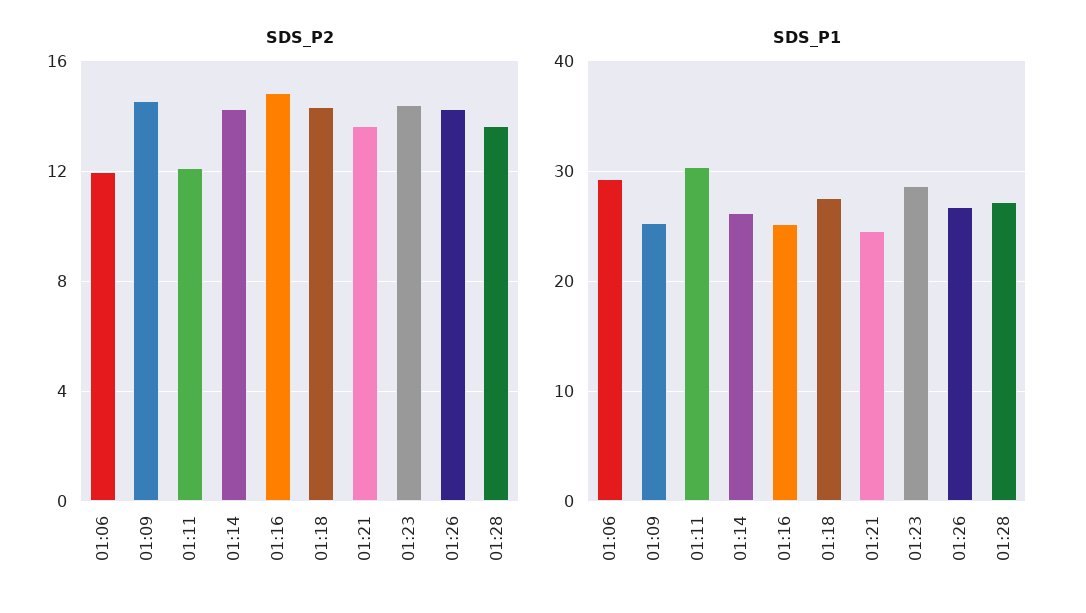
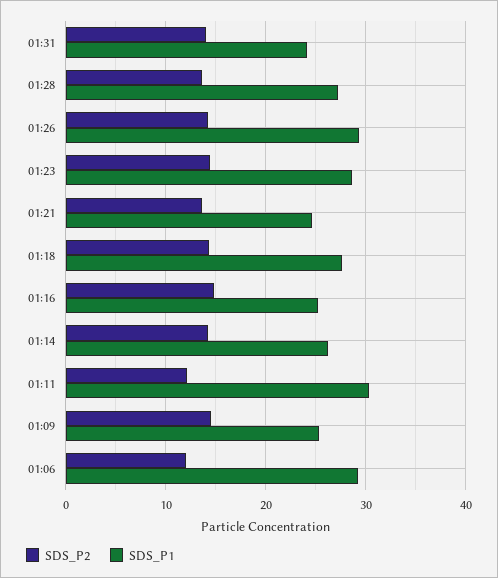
SDS_P1, 01:26: 27 -> 29
SDS_P2, 01:31: none -> 14
SDS_P1, 01:31: none -> 24

